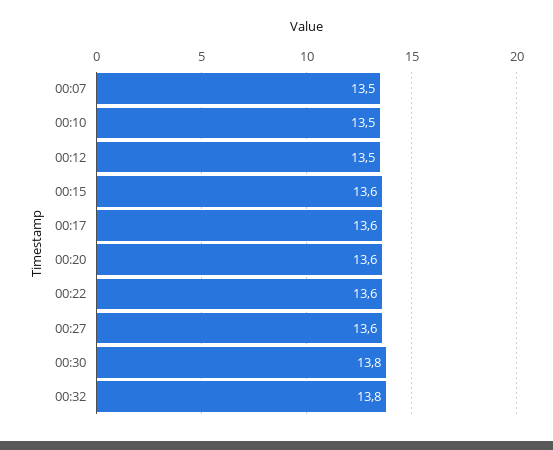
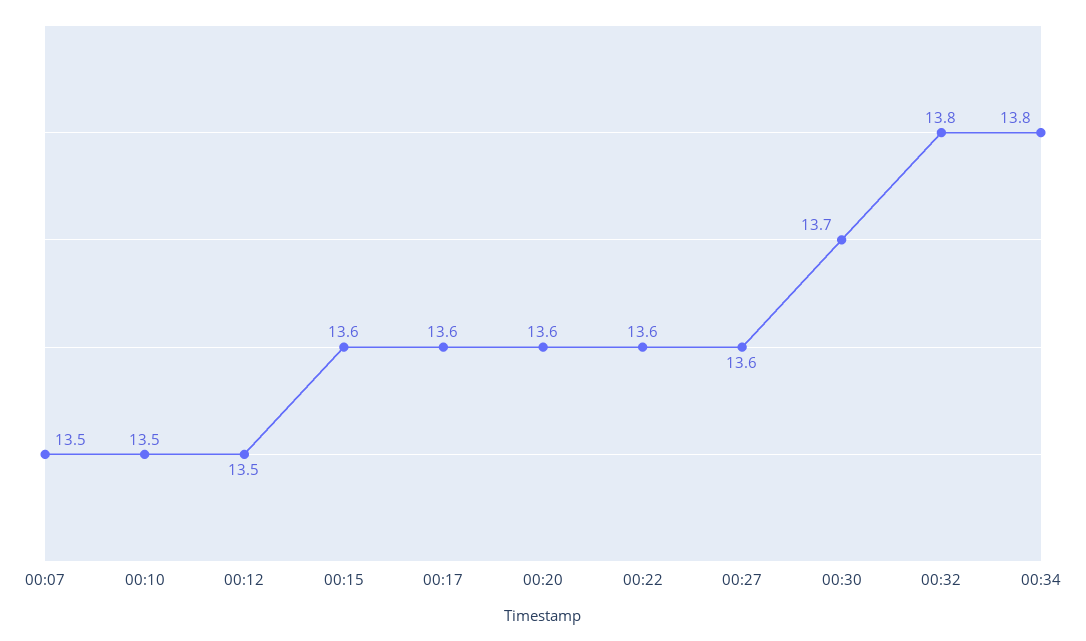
00:30: 13.8 -> 13.7
00:34: none -> 13.8

